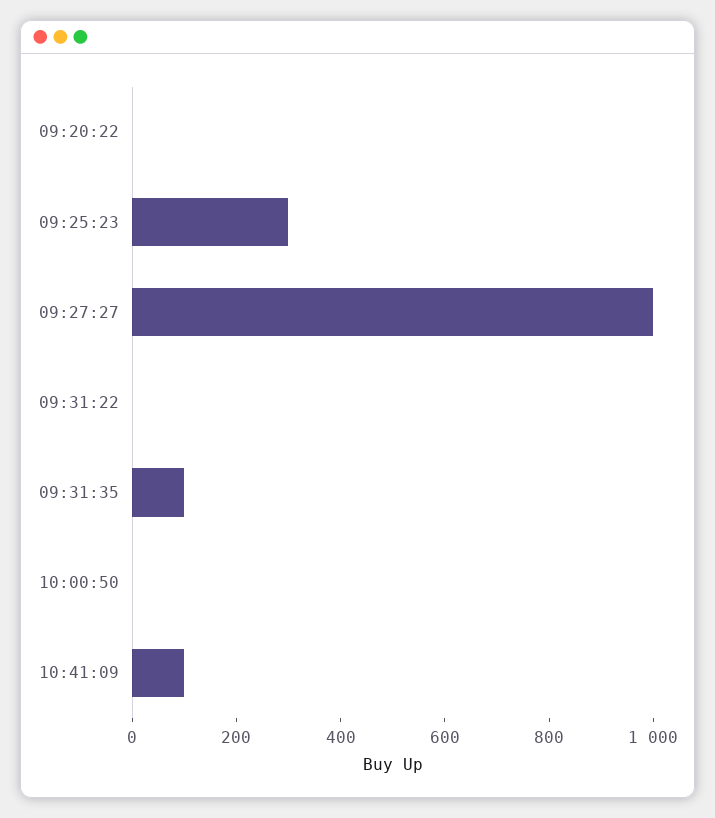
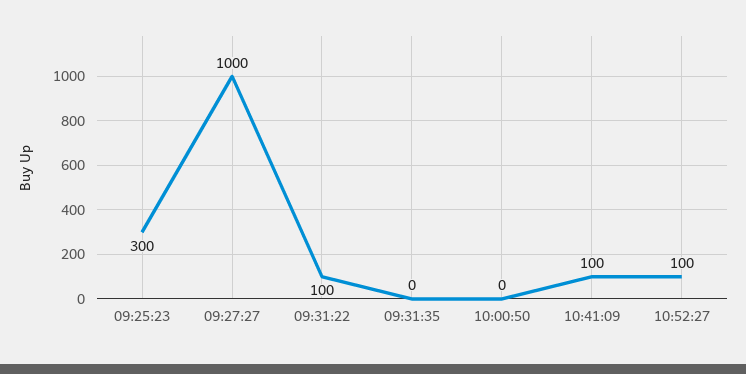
09:20:22: 0 -> none
09:31:22: 0 -> 100
09:31:35: 100 -> 0
10:52:27: none -> 100

